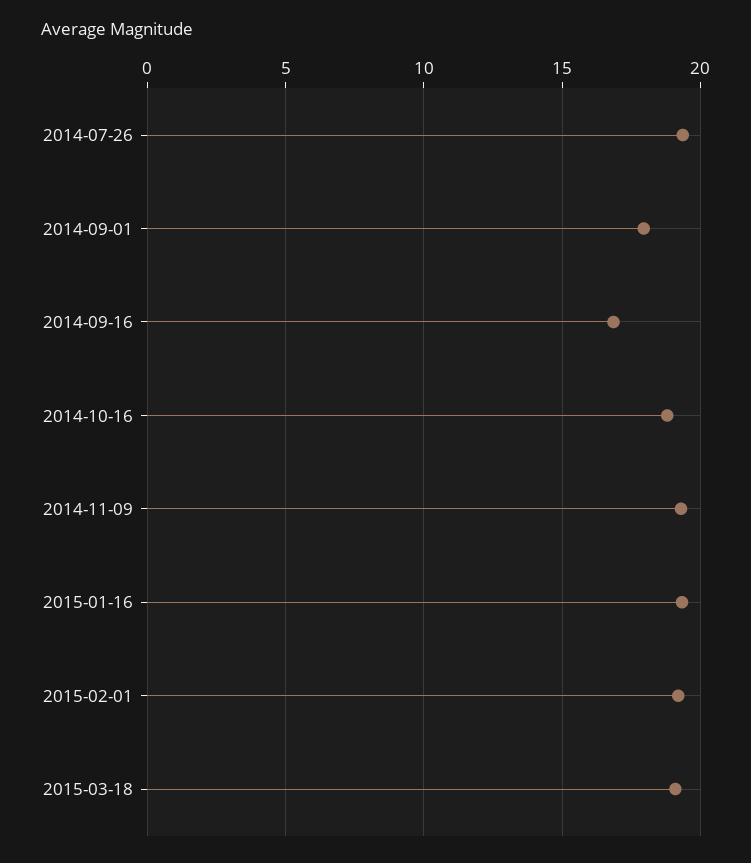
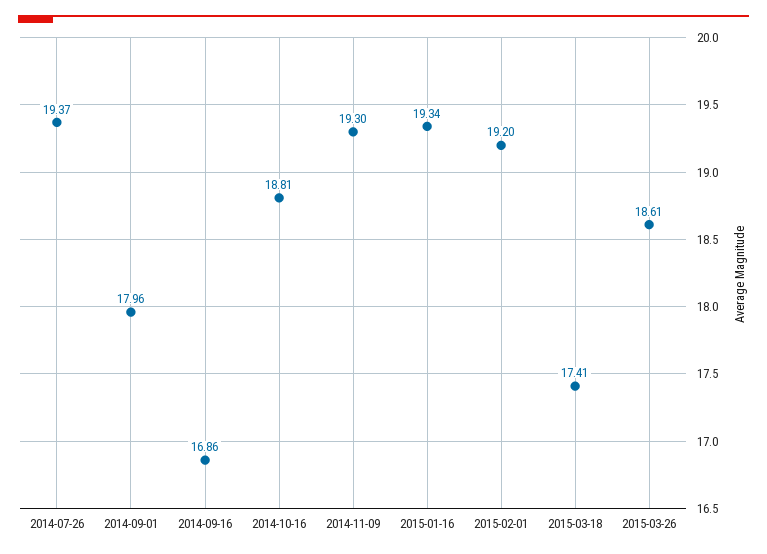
2015-03-18: 19 -> 17.41
2015-03-26: none -> 18.61

